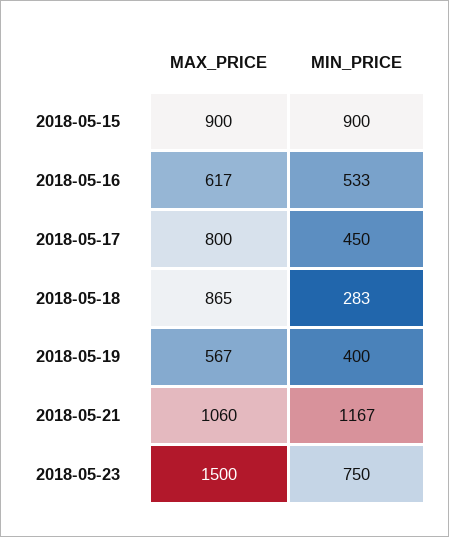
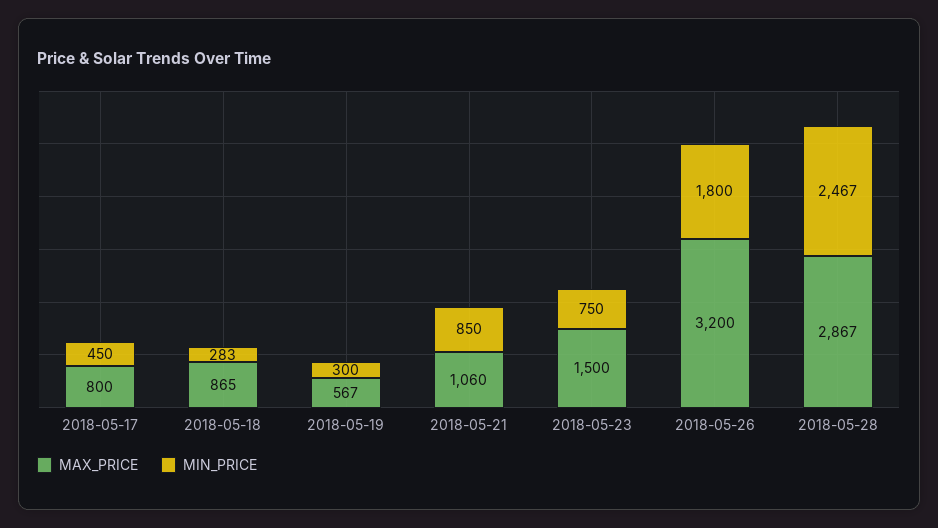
MAX_PRICE, 2018-05-15: 900 -> none
MIN_PRICE, 2018-05-15: 900 -> none
MAX_PRICE, 2018-05-16: 617 -> none
MIN_PRICE, 2018-05-16: 533 -> none
MIN_PRICE, 2018-05-19: 400 -> 300
MIN_PRICE, 2018-05-21: 1167 -> 850
MAX_PRICE, 2018-05-26: none -> 3200
MIN_PRICE, 2018-05-26: none -> 1800
MAX_PRICE, 2018-05-28: none -> 2867
MIN_PRICE, 2018-05-28: none -> 2467

